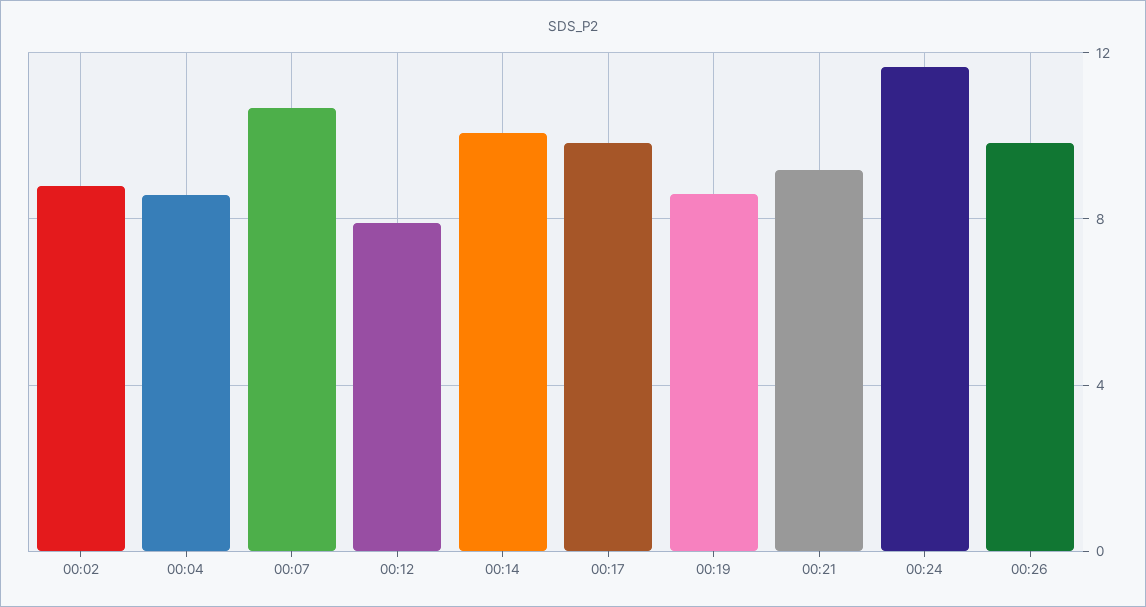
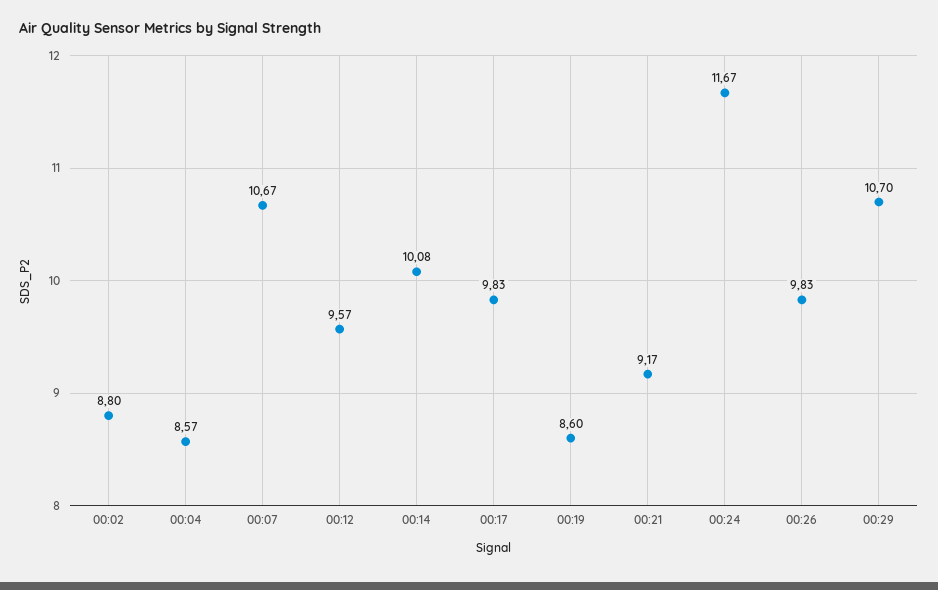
00:12: 8 -> 9.57
00:29: none -> 10.7

